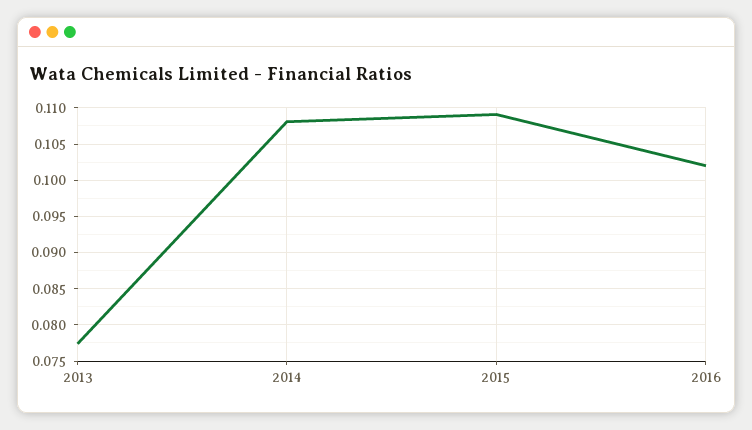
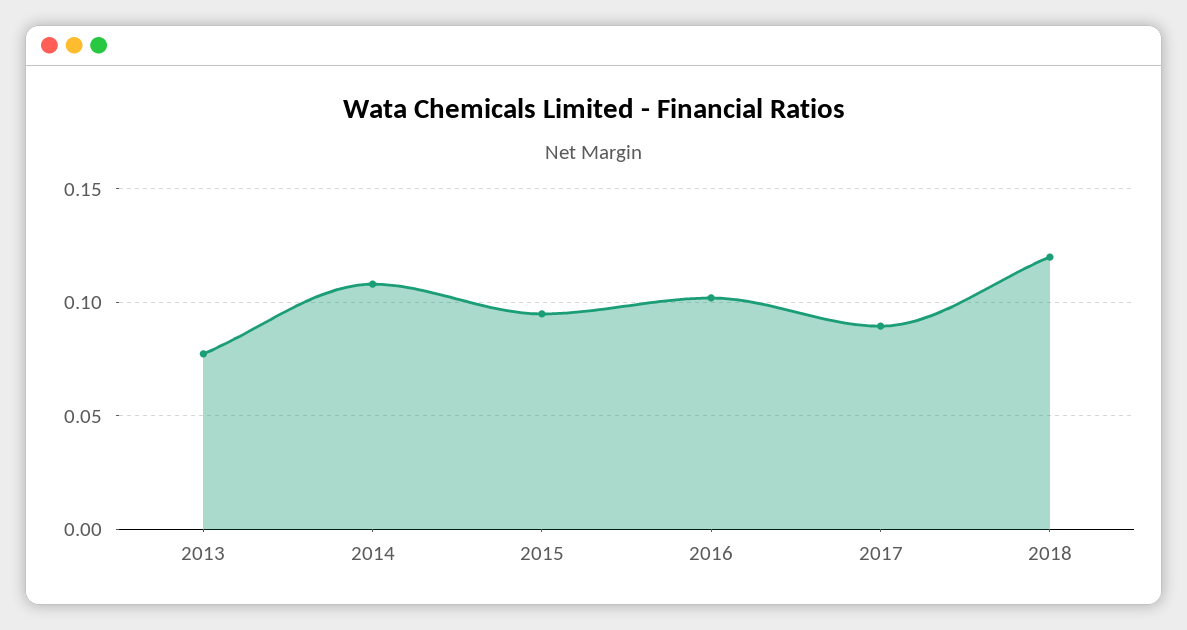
2015: 0.109 -> 0.095
2017: none -> 0.09
2018: none -> 0.12

